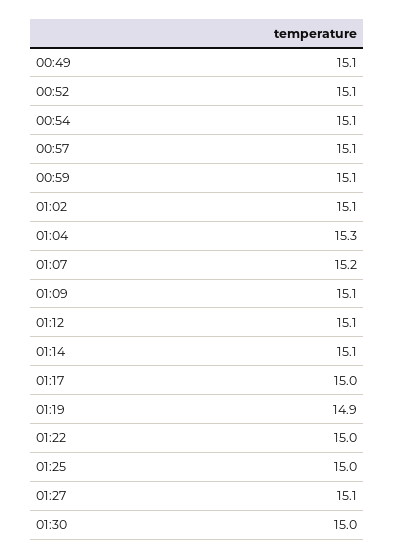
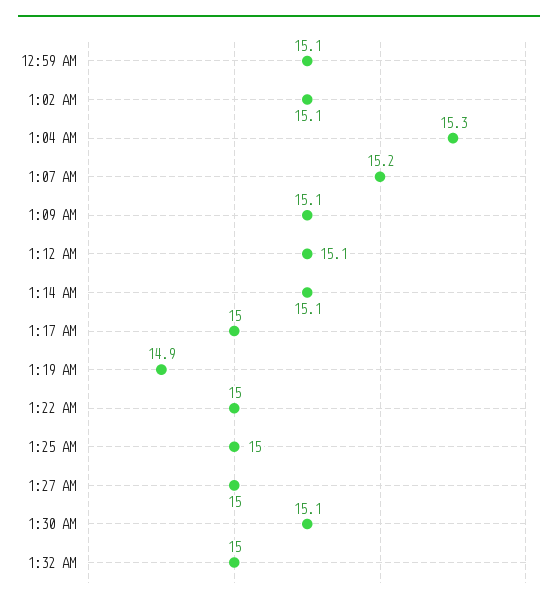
00:49: 15.1 -> none
00:52: 15.1 -> none
00:54: 15.1 -> none
00:57: 15.1 -> none
01:27: 15.1 -> 15
01:30: 15 -> 15.1
1:32 AM: none -> 15

